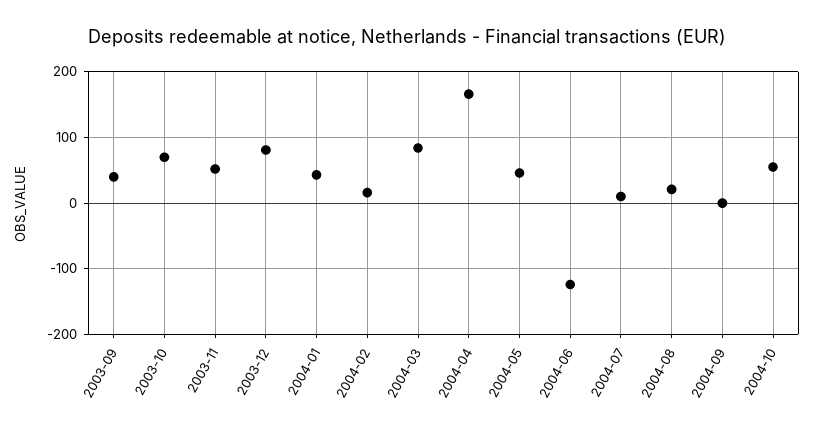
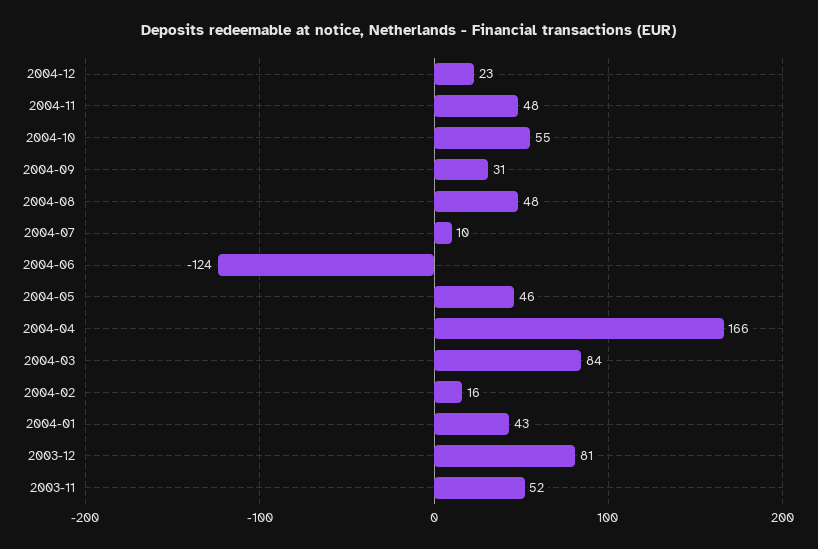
2003-09: 40 -> none
2003-10: 70 -> none
2004-08: 20 -> 48
2004-09: 0 -> 31
2004-12: none -> 23
2004-11: none -> 48

